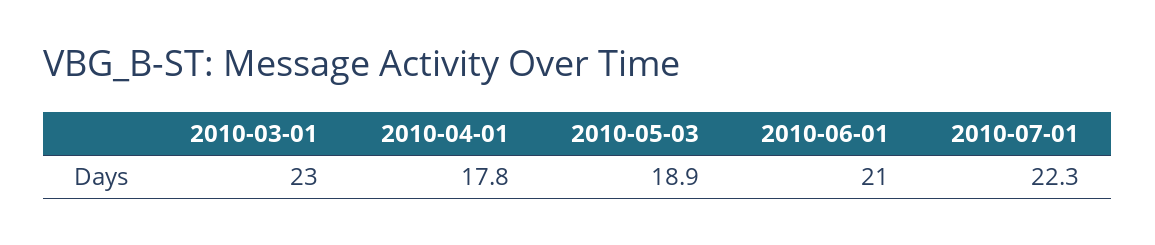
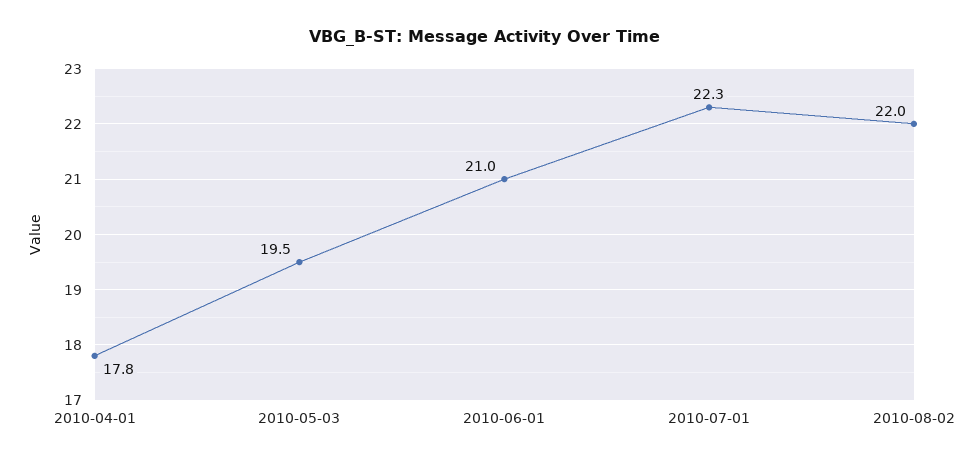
2010-03-01: 23 -> none
2010-05-03: 18.9 -> 19.5
2010-08-02: none -> 22

